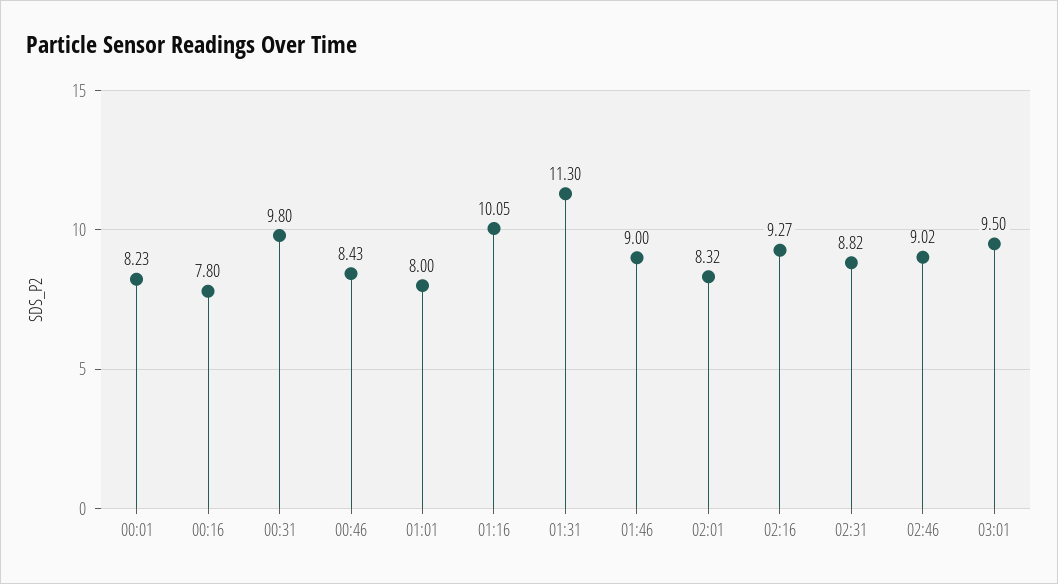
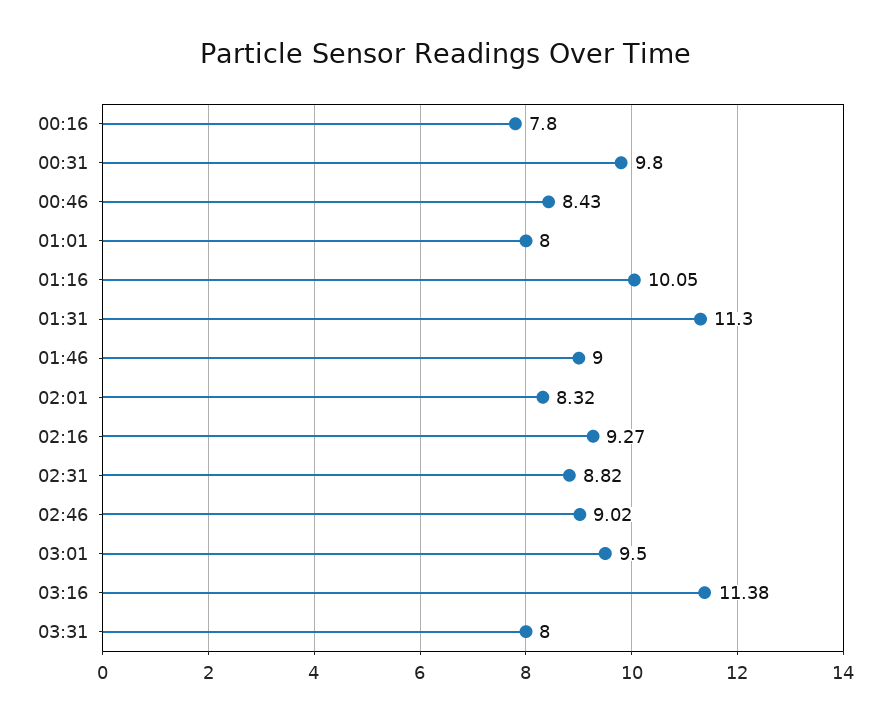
00:01: 8.23 -> none
03:16: none -> 11.38
03:31: none -> 8

